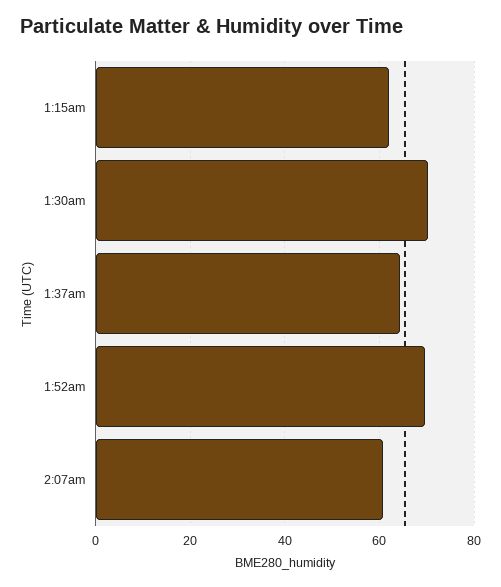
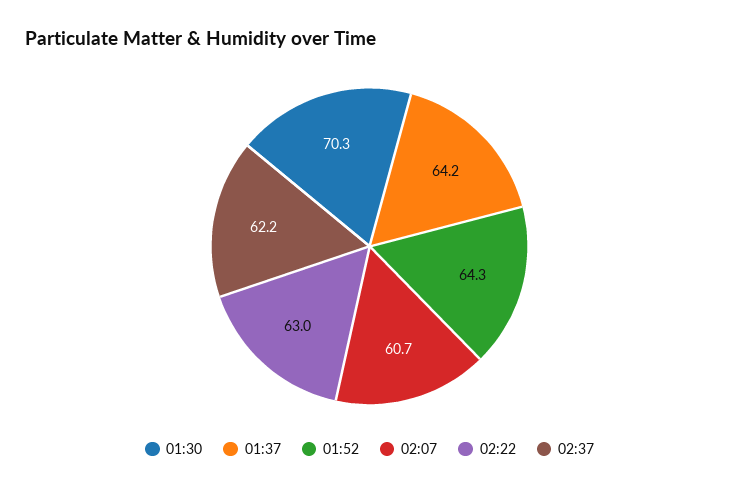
1:15am: 62 -> none
1:52am: 70 -> 64.3
02:22: none -> 63
02:37: none -> 62.2

